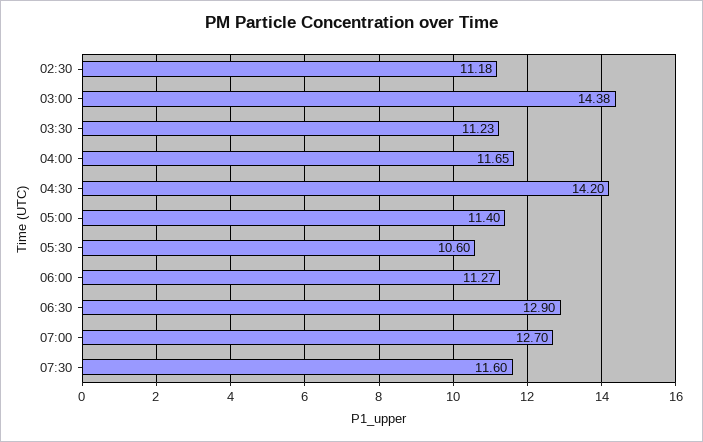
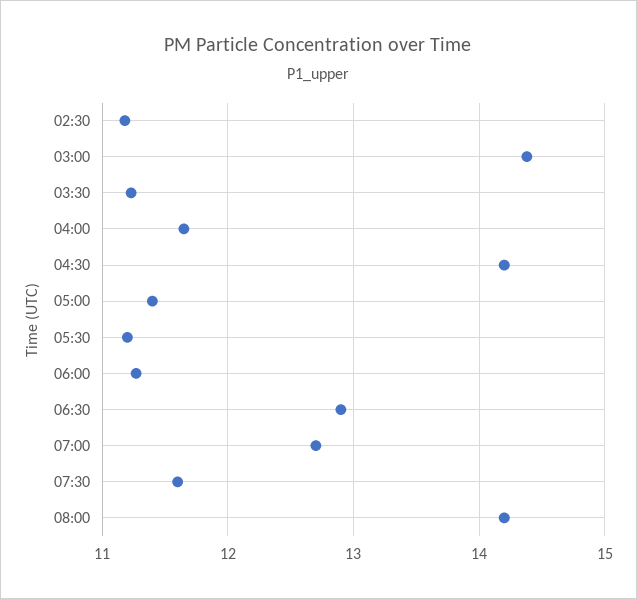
05:30: 10.6 -> 11.2
08:00: none -> 14.2

